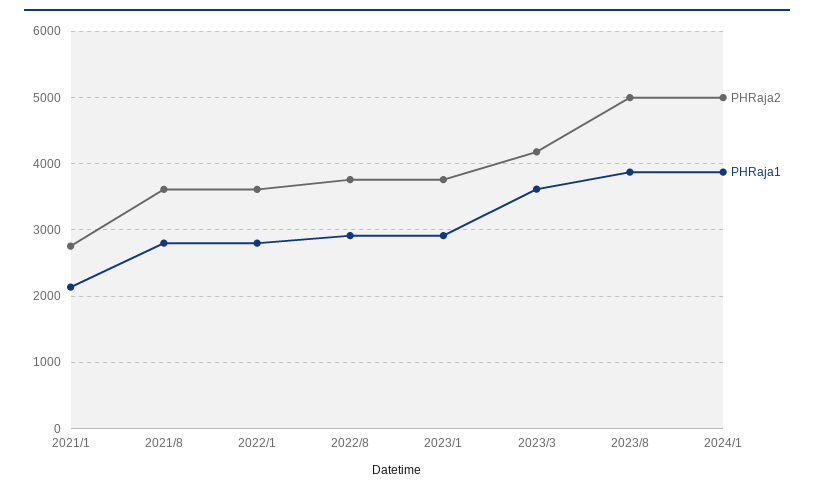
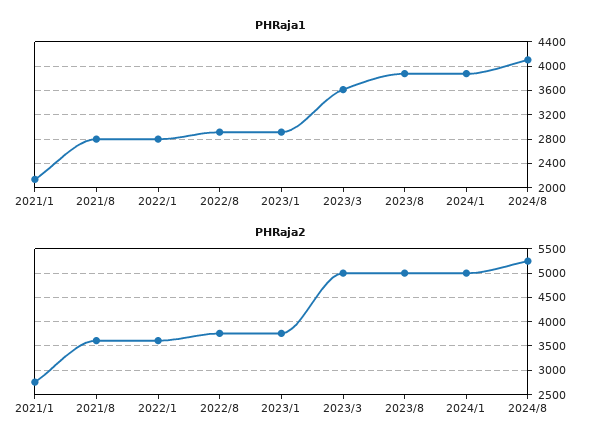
PHRaja2, 2023/3: 4200 -> 5000
PHRaja1, 2024/8: none -> 4100
PHRaja2, 2024/8: none -> 5250

